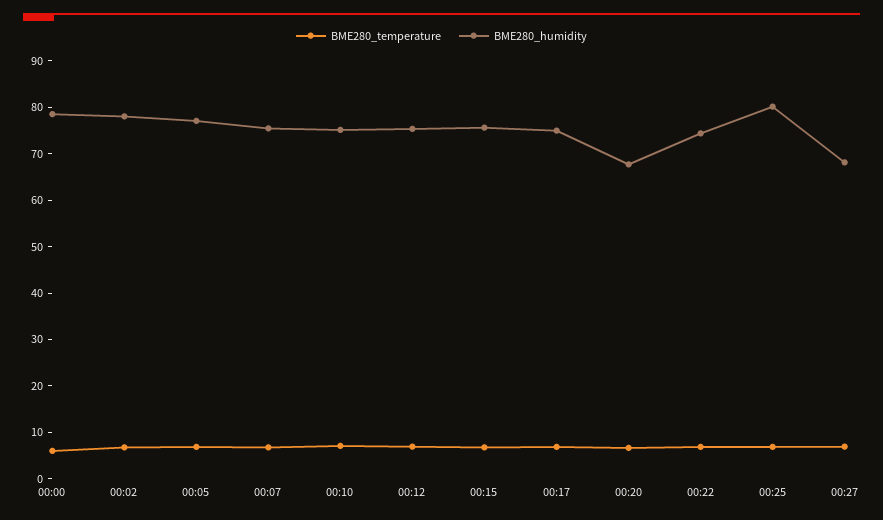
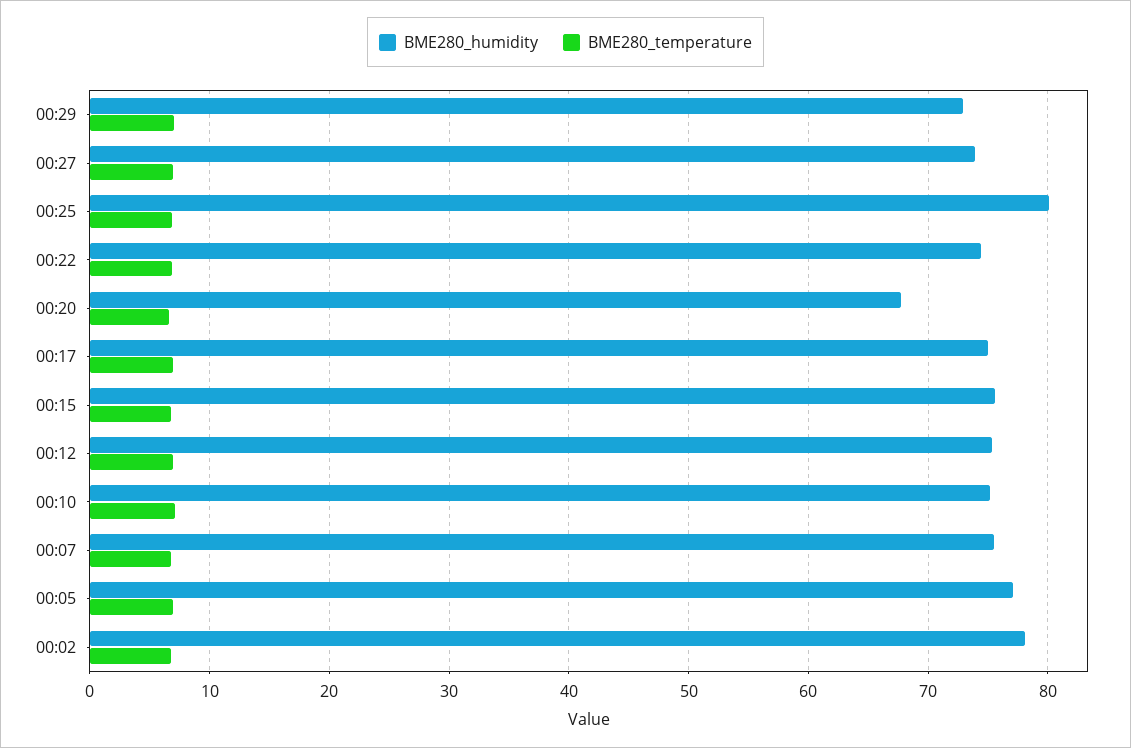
BME280_temperature, 00:00: 6 -> none
BME280_humidity, 00:00: 78 -> none
BME280_humidity, 00:27: 68 -> 74
BME280_humidity, 00:29: none -> 73
BME280_temperature, 00:29: none -> 7

